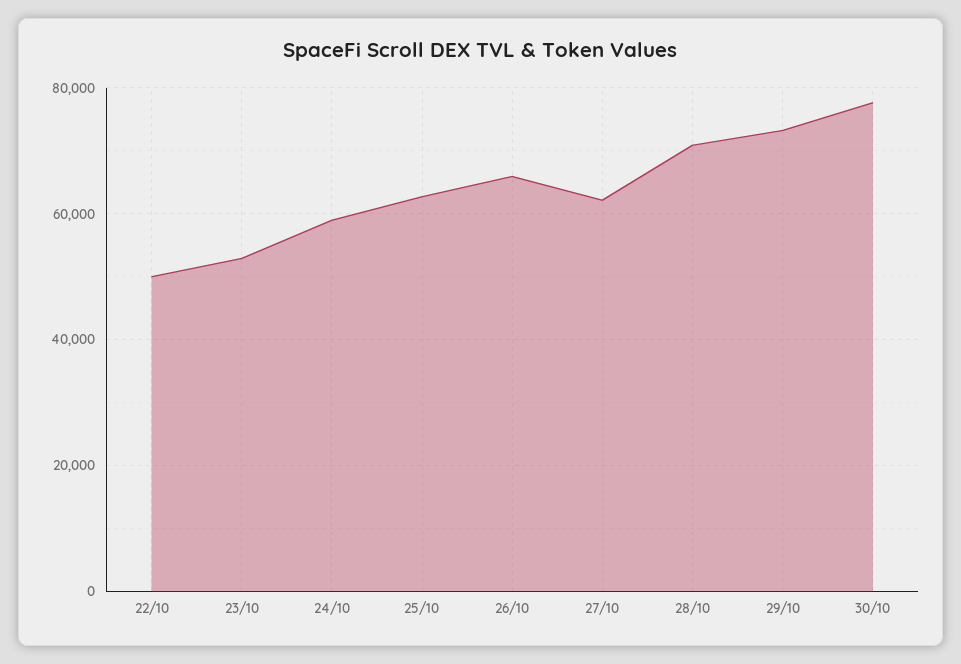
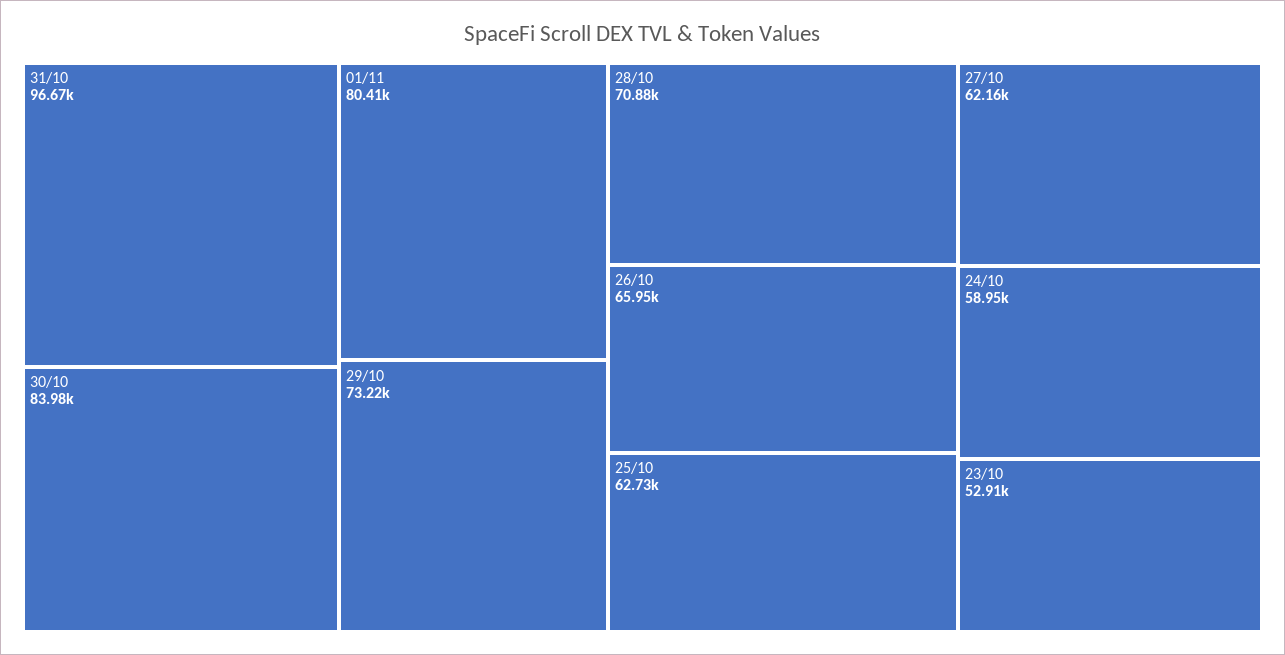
22/10: 50000 -> none
30/10: 78000 -> 83980
31/10: none -> 96670
01/11: none -> 80410

